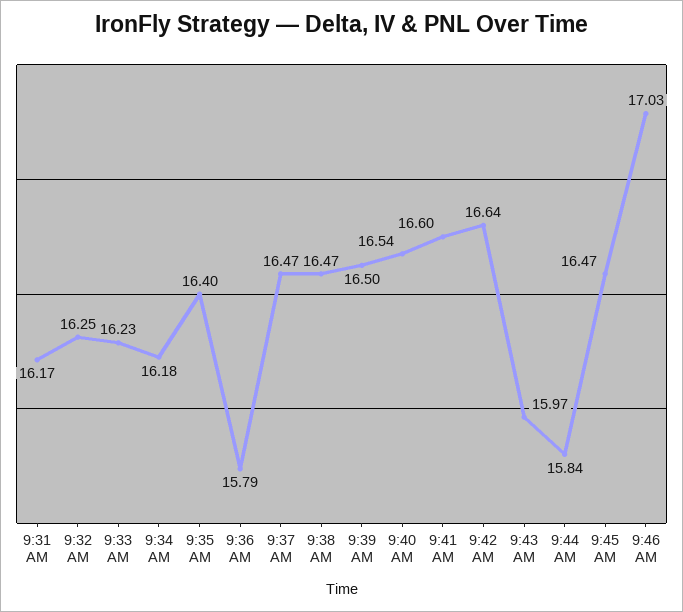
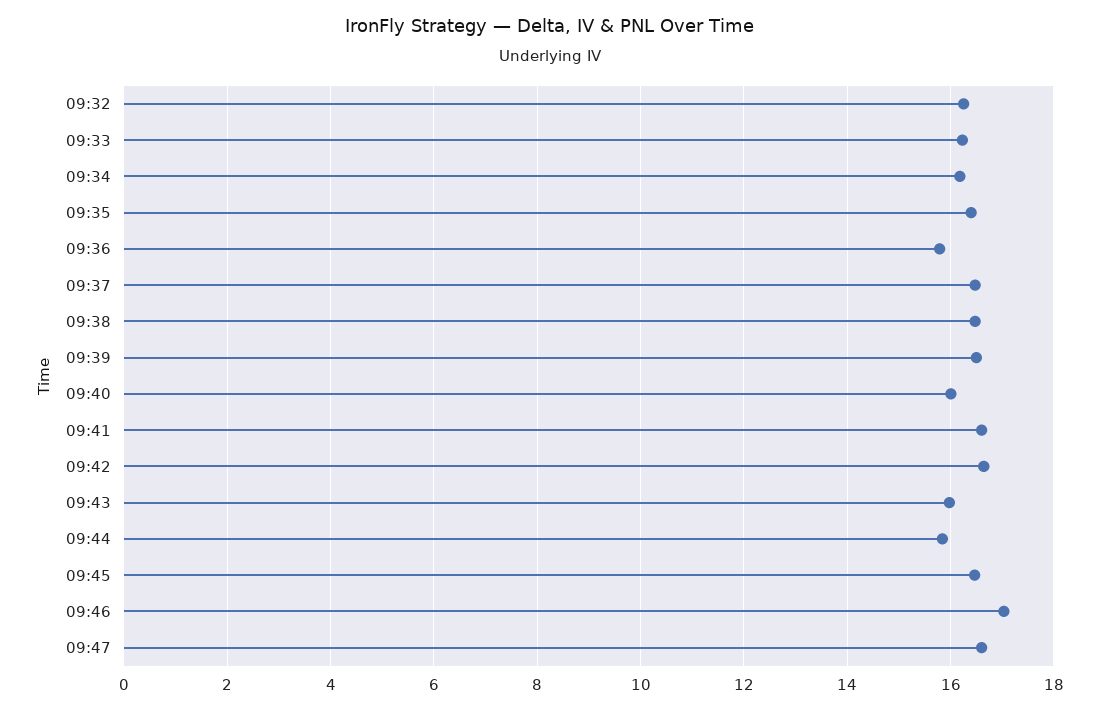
9:31 AM: 16.17 -> none
9:40 AM: 16.54 -> 16
09:47: none -> 16.6

